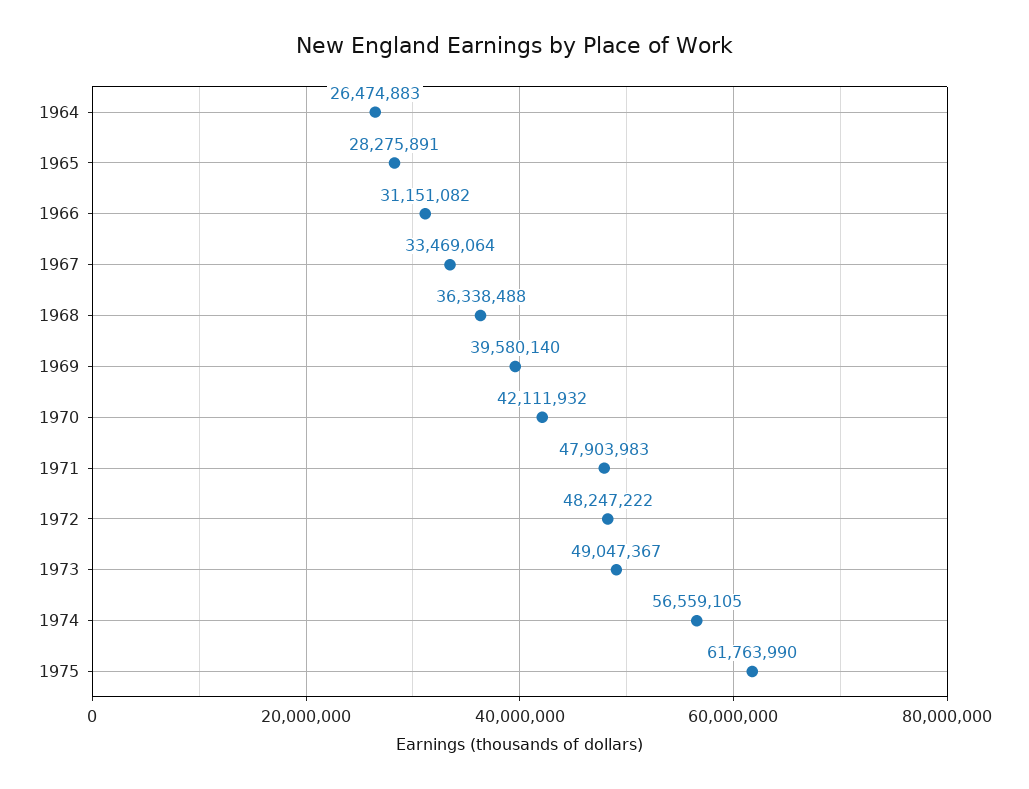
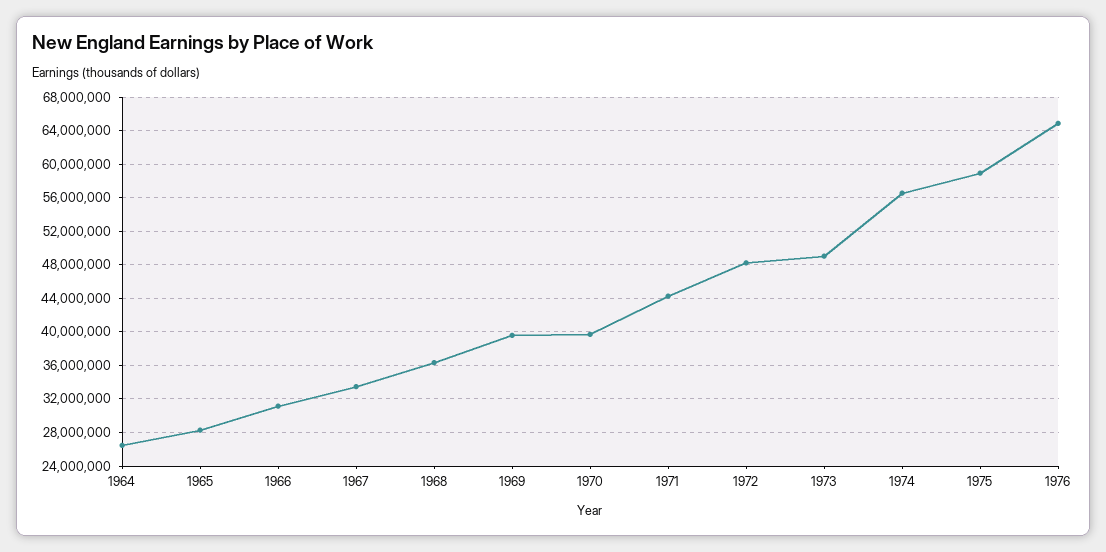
1970: 42111932 -> 40000000
1971: 47903983 -> 44000000
1975: 61763990 -> 59000000
1976: none -> 65000000

